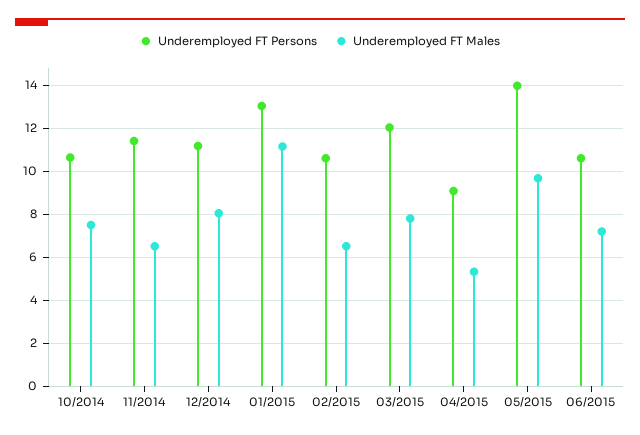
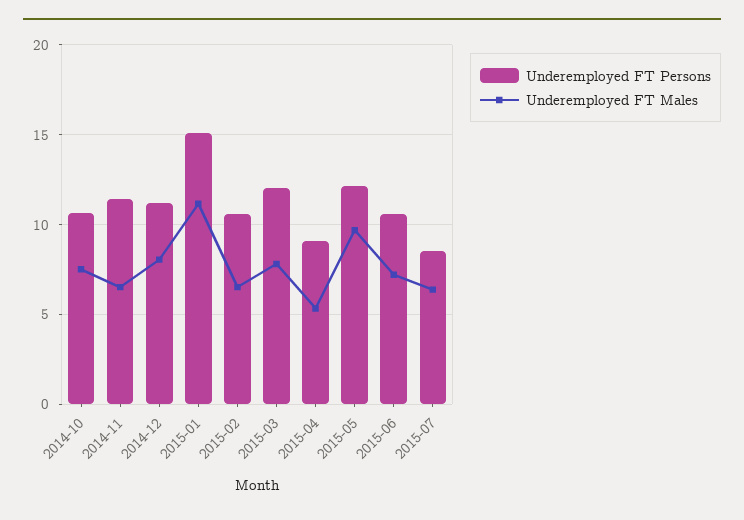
Underemployed FT Persons, 01/2015: 13 -> 15
Underemployed FT Persons, 05/2015: 14 -> 12
Underemployed FT Persons, 2015-07: none -> 8.5
Underemployed FT Males, 2015-07: none -> 6.5

